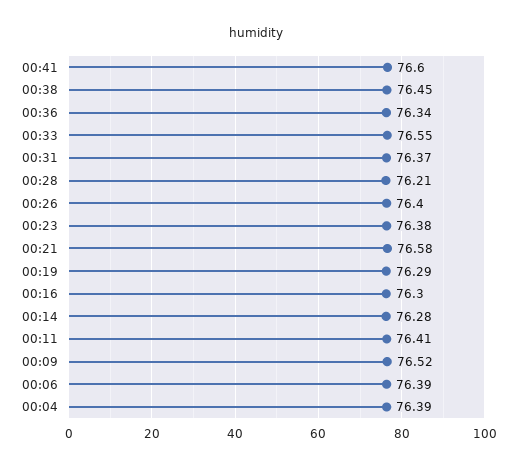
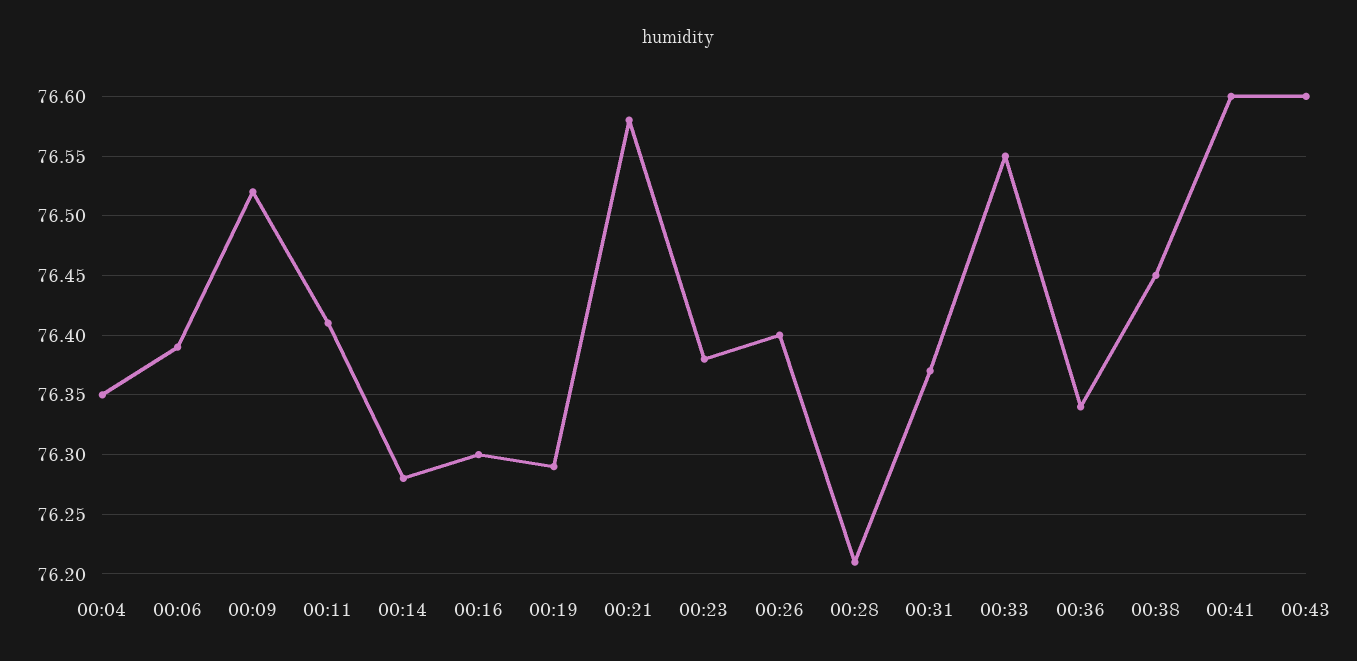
00:04: 76.39 -> 76.35
00:43: none -> 76.6

